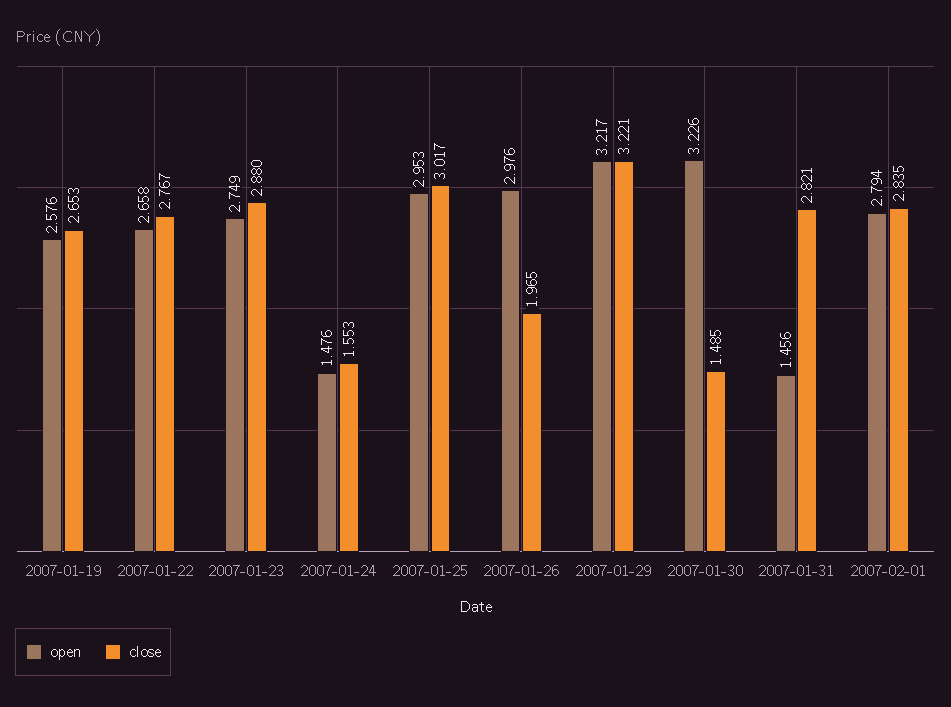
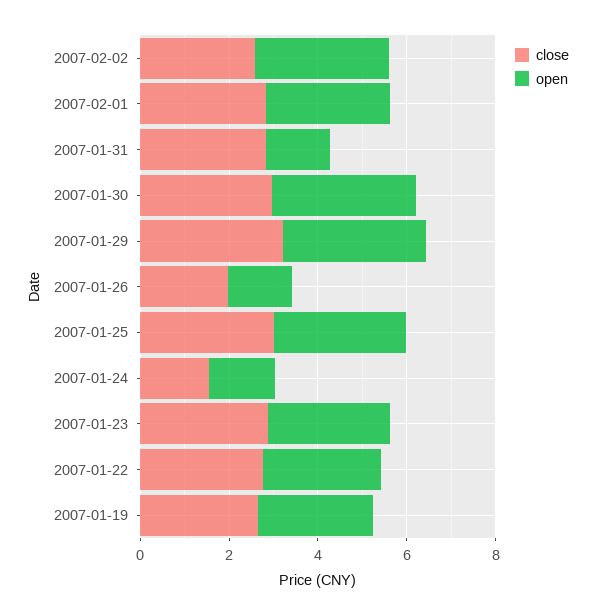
open, 2007-01-26: 2.976 -> 1.5
close, 2007-01-30: 1.485 -> 3
close, 2007-02-02: none -> 2.5
open, 2007-02-02: none -> 3

